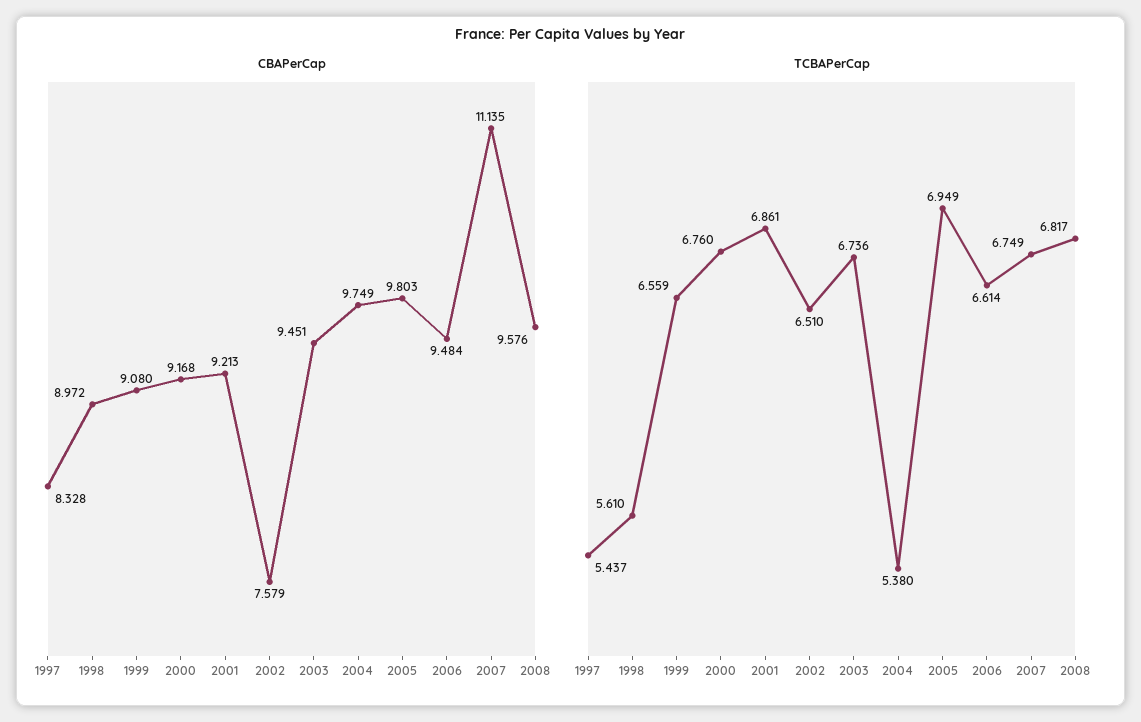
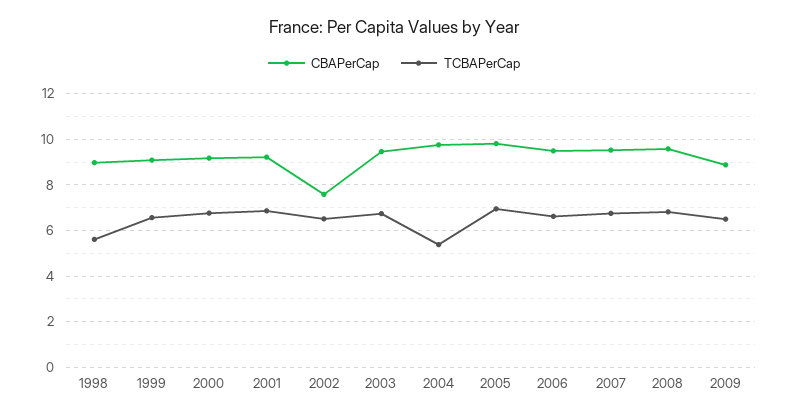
CBAPerCap, 1997: 8.328 -> none
CBAPerCap, 2007: 11.135 -> 9.5
TCBAPerCap, 1997: 5.437 -> none
CBAPerCap, 2009: none -> 9
TCBAPerCap, 2009: none -> 6.5

